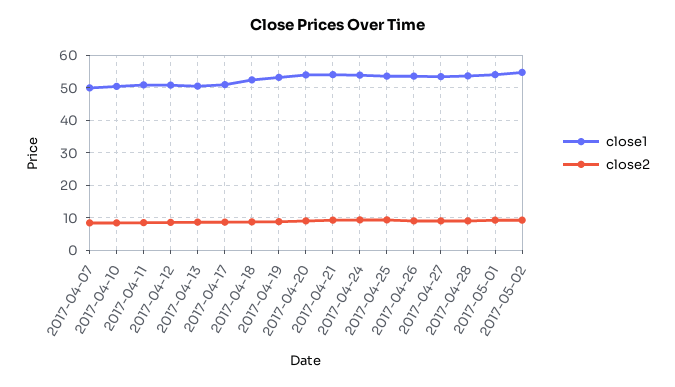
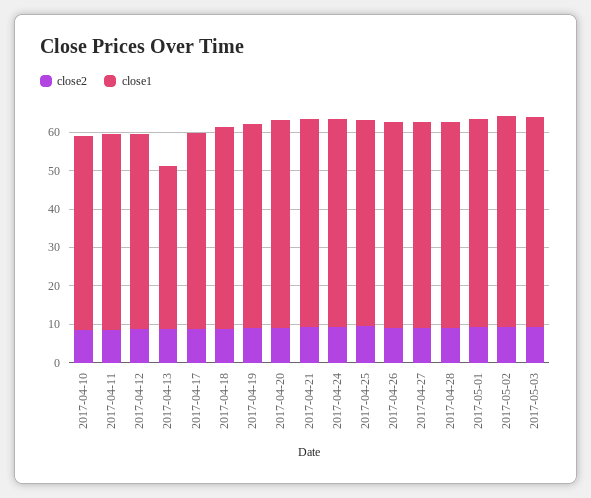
close1, 2017-04-07: 50 -> none
close2, 2017-04-07: 8 -> none
close1, 2017-04-13: 50 -> 42.5
close2, 2017-05-03: none -> 10
close1, 2017-05-03: none -> 55

